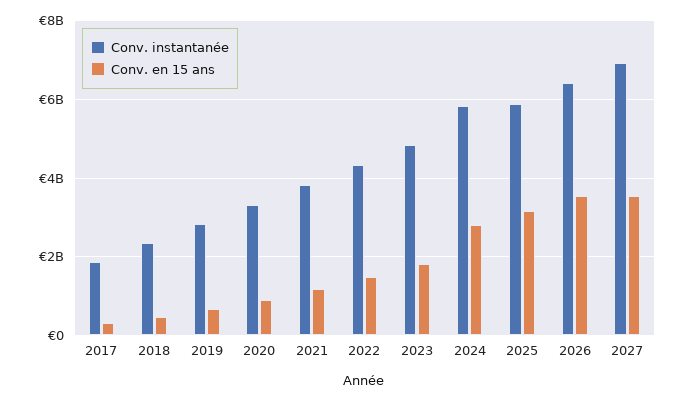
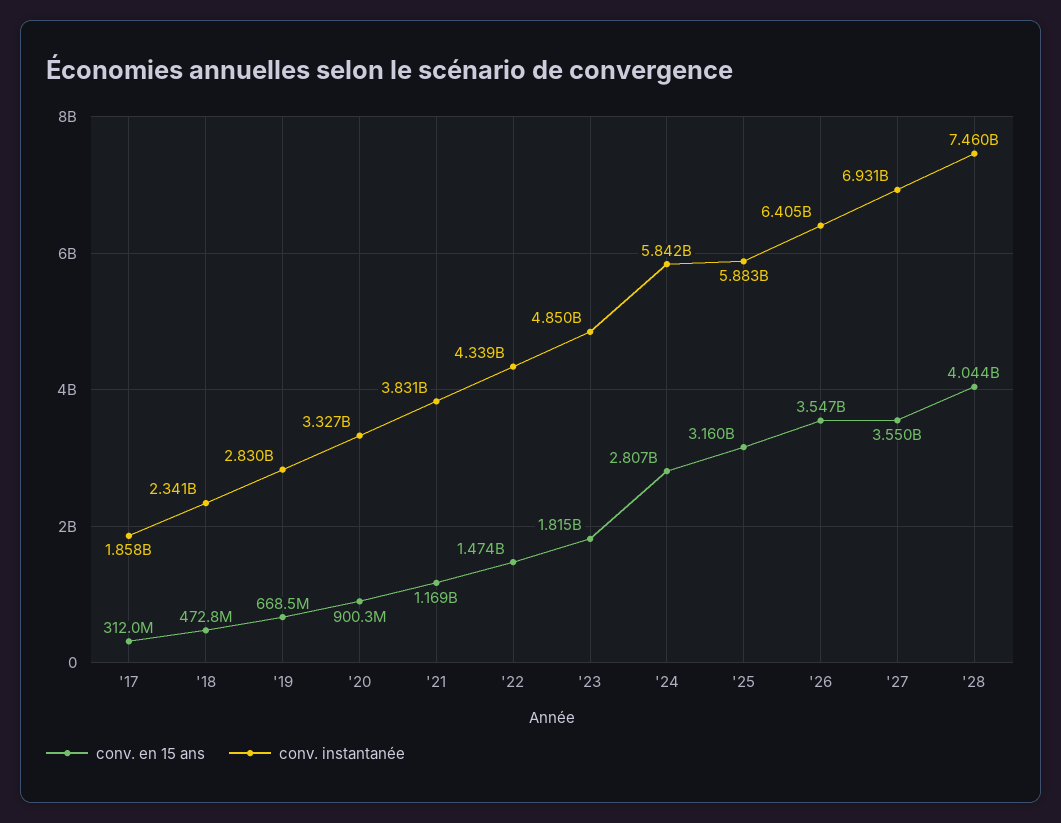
Conv. en 15 ans, '28: none -> 4044000000
Conv. instantanée, '28: none -> 7460000000

